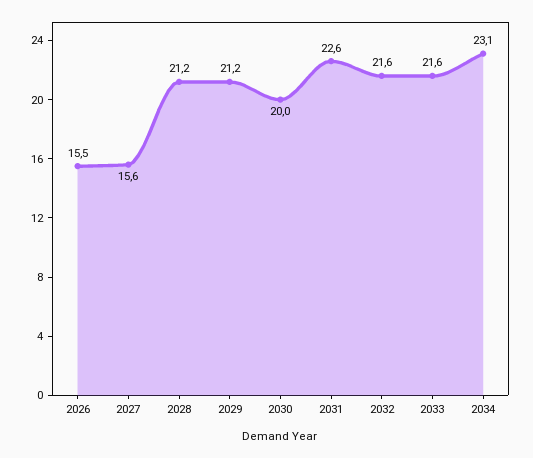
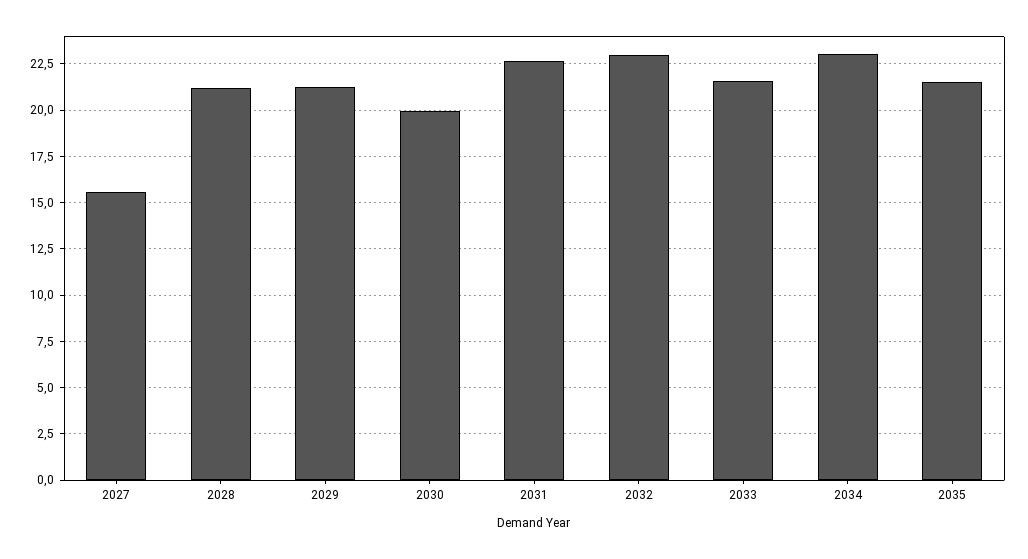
2026: 15.5 -> none
2032: 21.6 -> 23
2035: none -> 21.5

